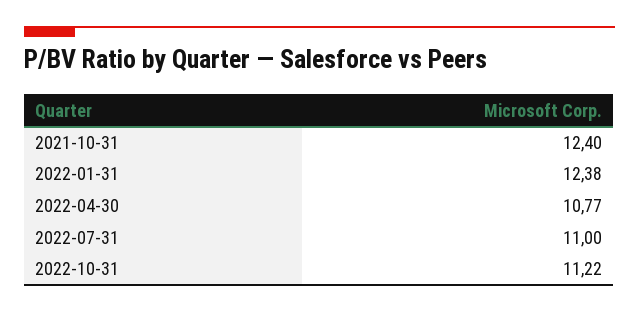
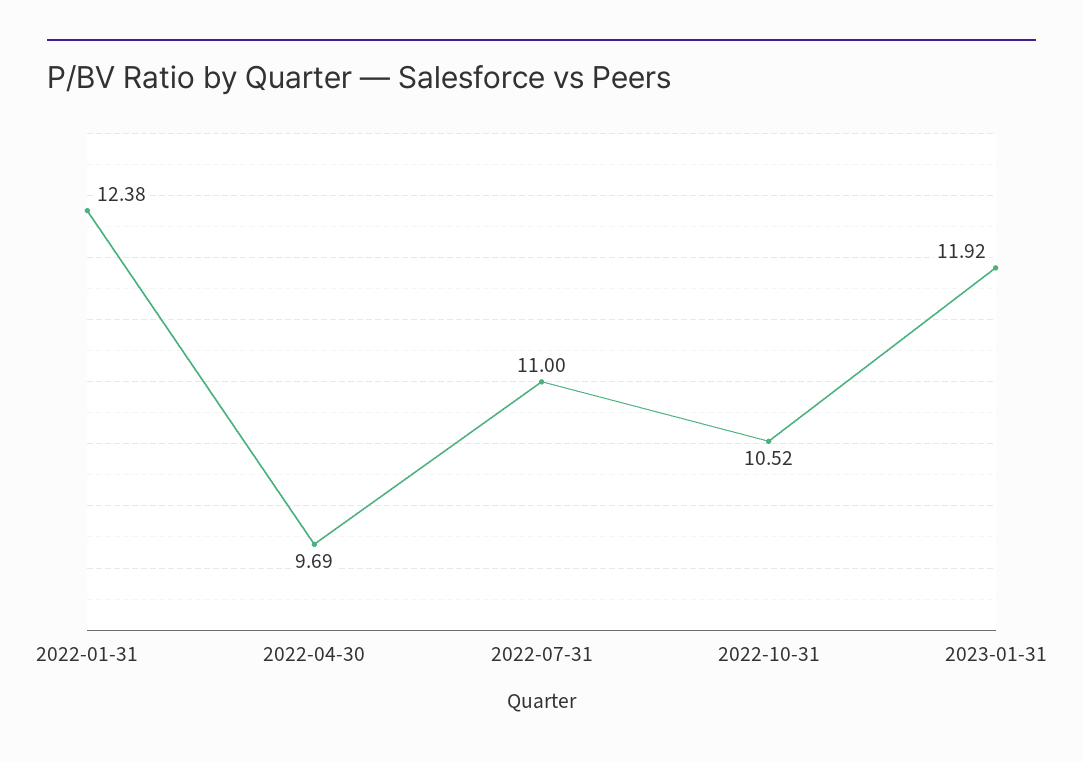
2021-10-31: 12.4 -> none
2022-04-30: 10.77 -> 9.69
2022-10-31: 11.22 -> 10.52
2023-01-31: none -> 11.92

